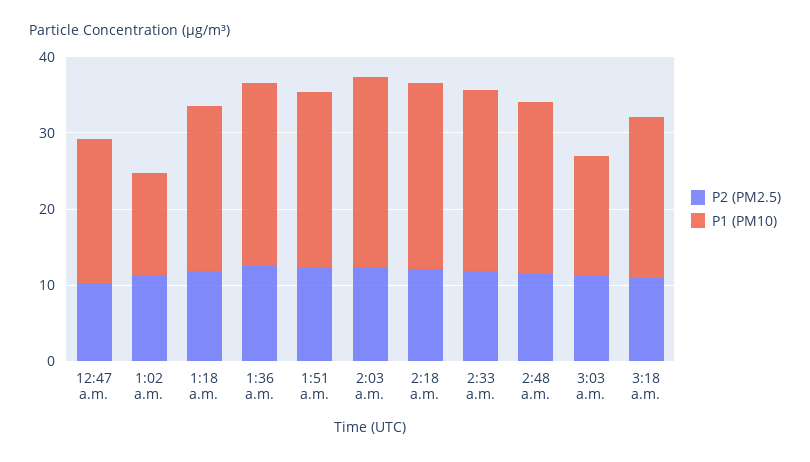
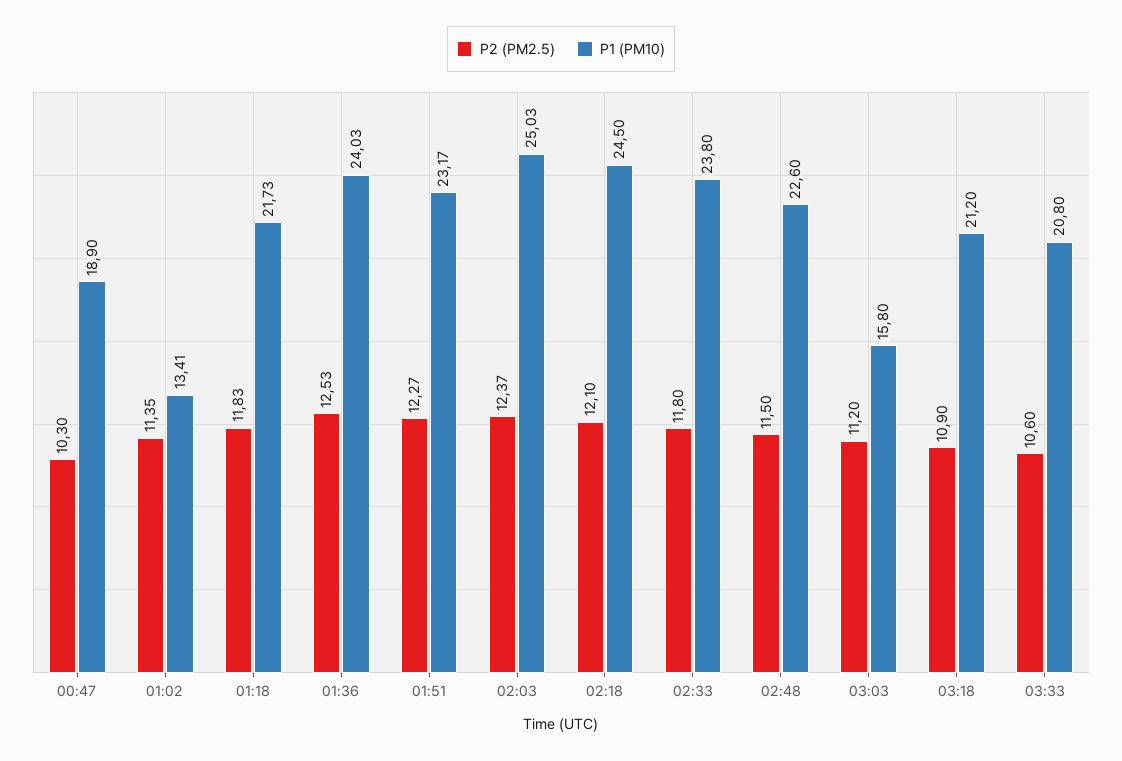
P2 (PM2.5), 03:33: none -> 10.6
P1 (PM10), 03:33: none -> 20.8

